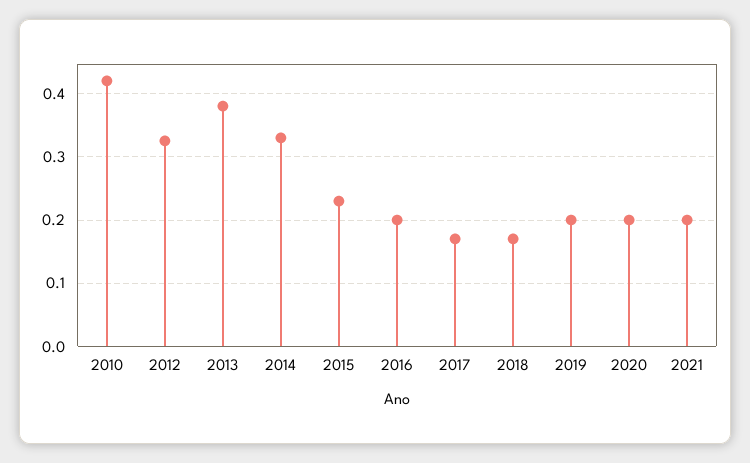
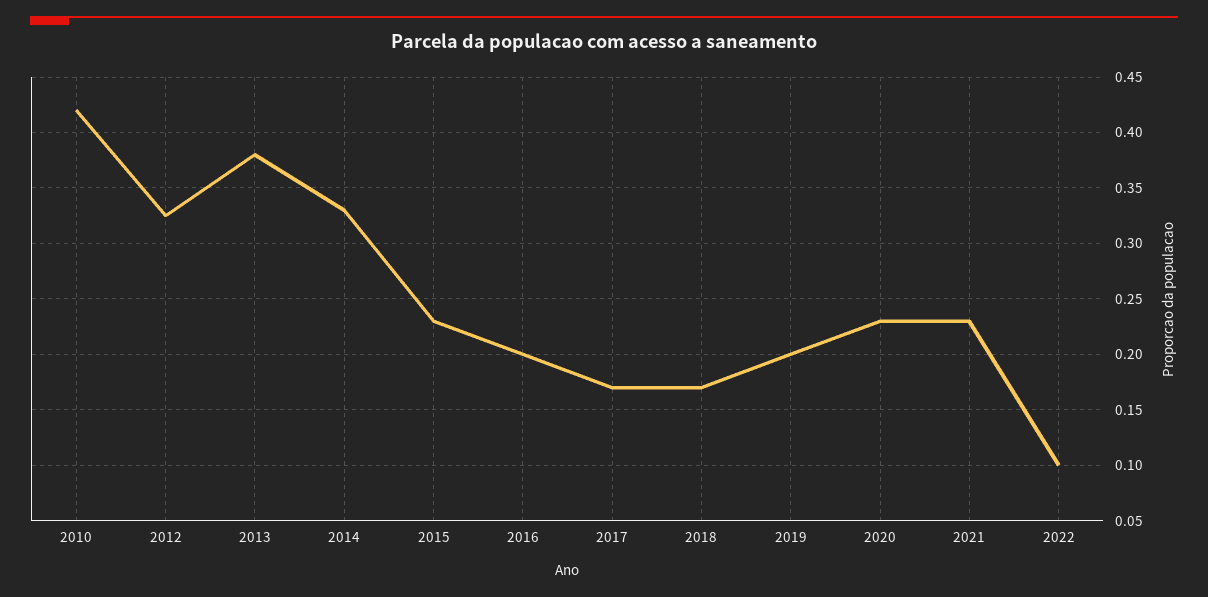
2020: 0.2 -> 0.23
2021: 0.2 -> 0.23
2022: none -> 0.1

